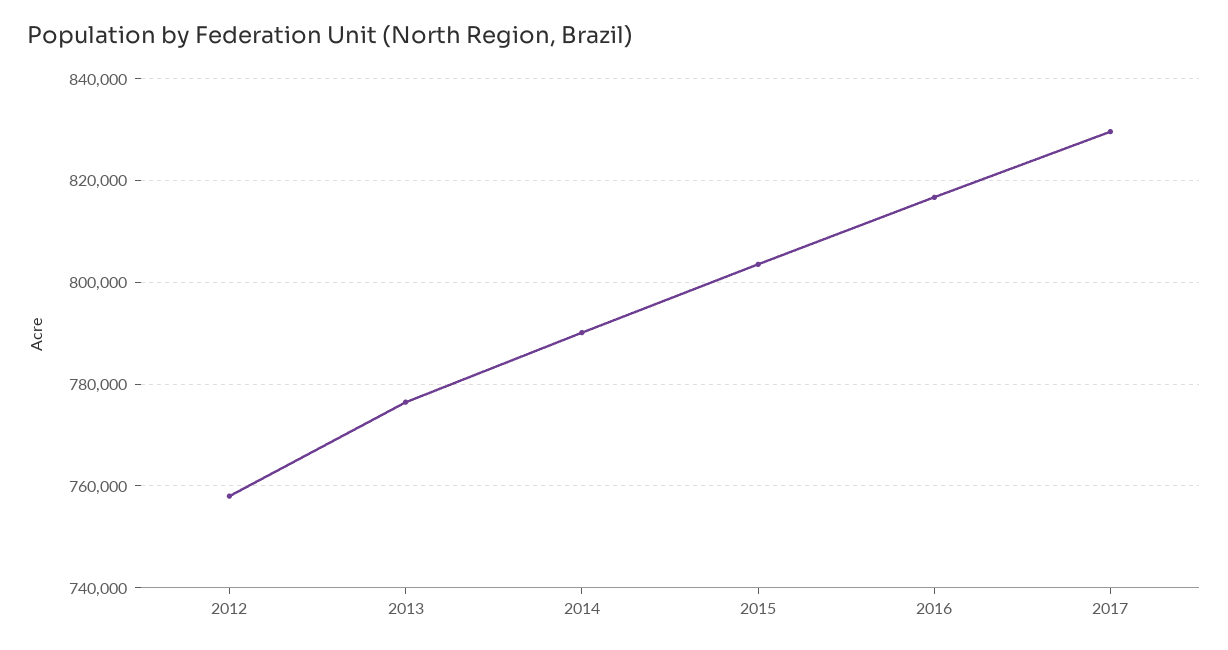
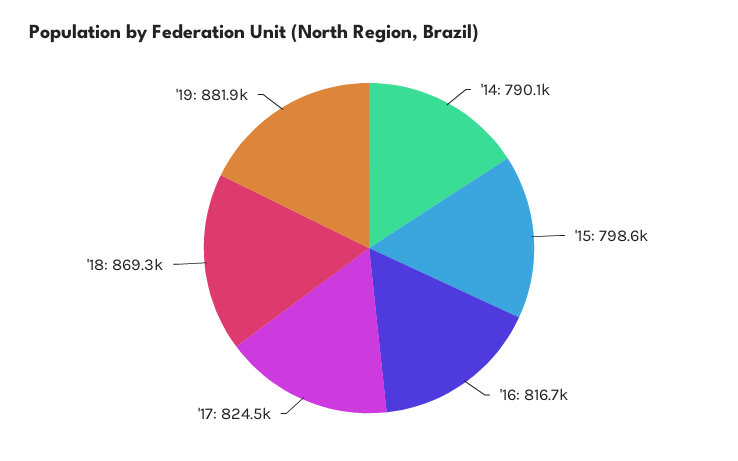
2012: 758000 -> none
2013: 776000 -> none
2015: 804000 -> 798600
2017: 830000 -> 824500
'18: none -> 869300
'19: none -> 881900

